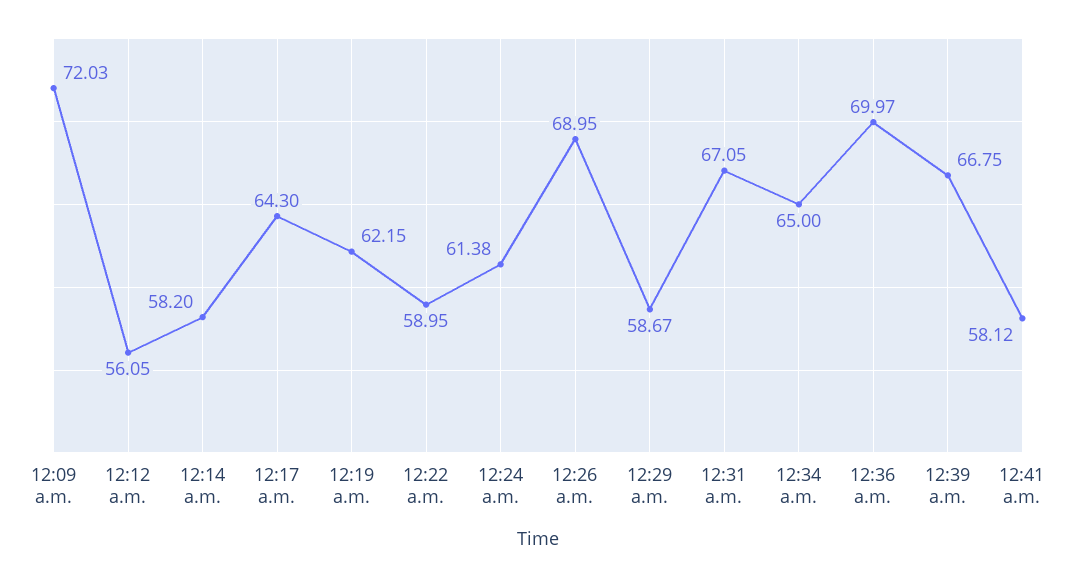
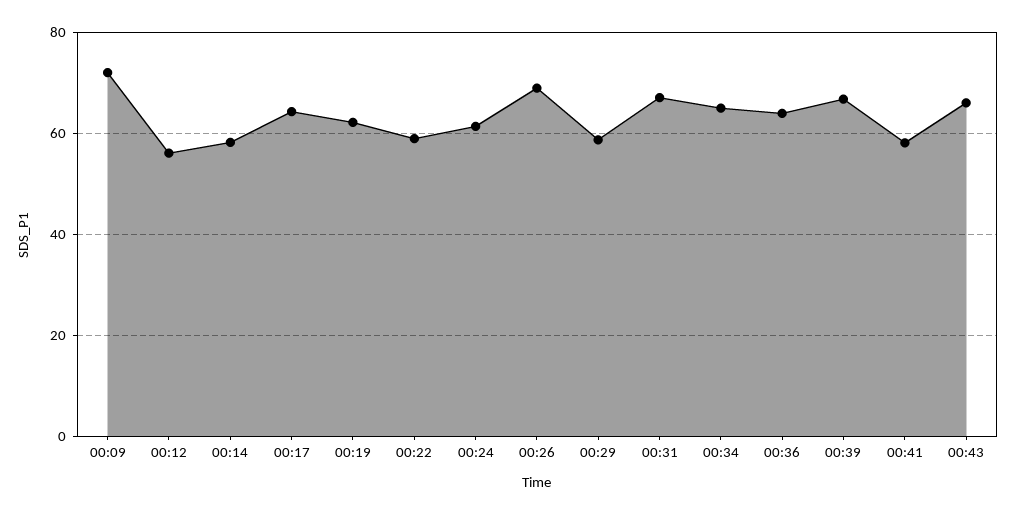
12:36 a.m.: 69.97 -> 64
00:43: none -> 66

